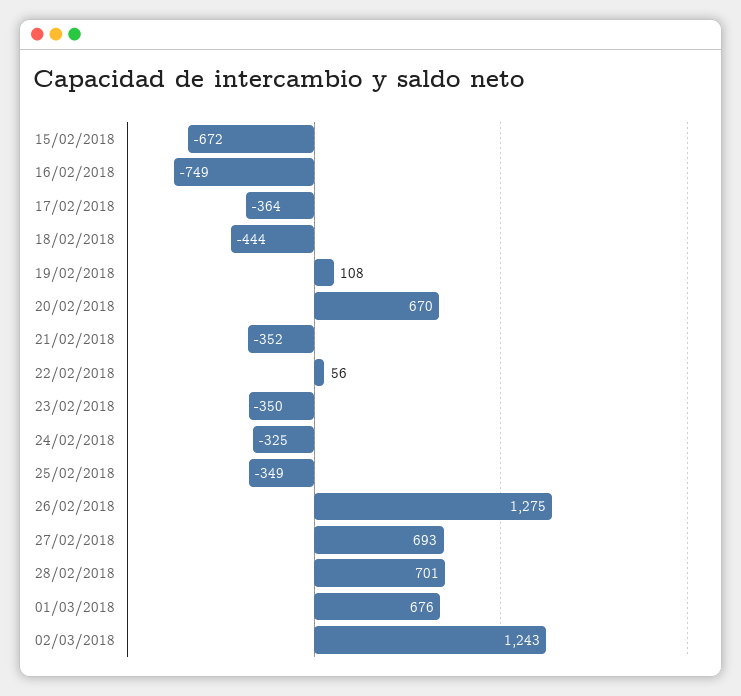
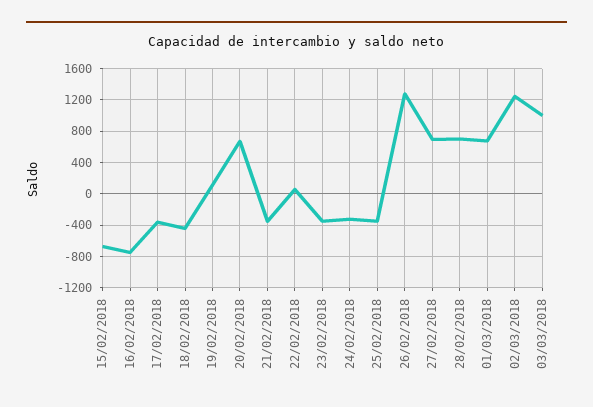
03/03/2018: none -> 1000

